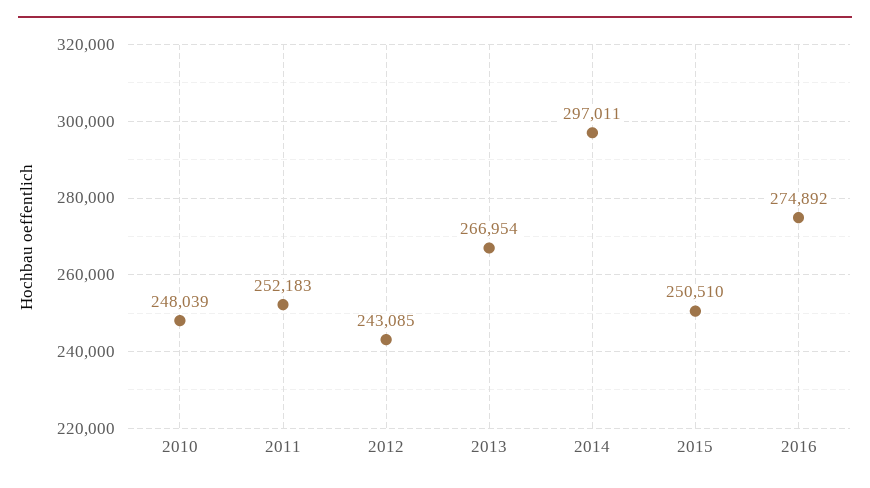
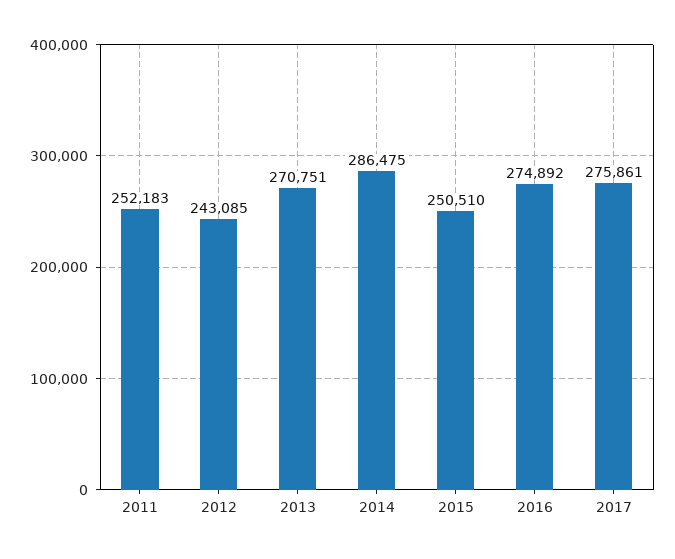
2010: 248039 -> none
2013: 266954 -> 270751
2014: 297011 -> 286475
2017: none -> 275861

